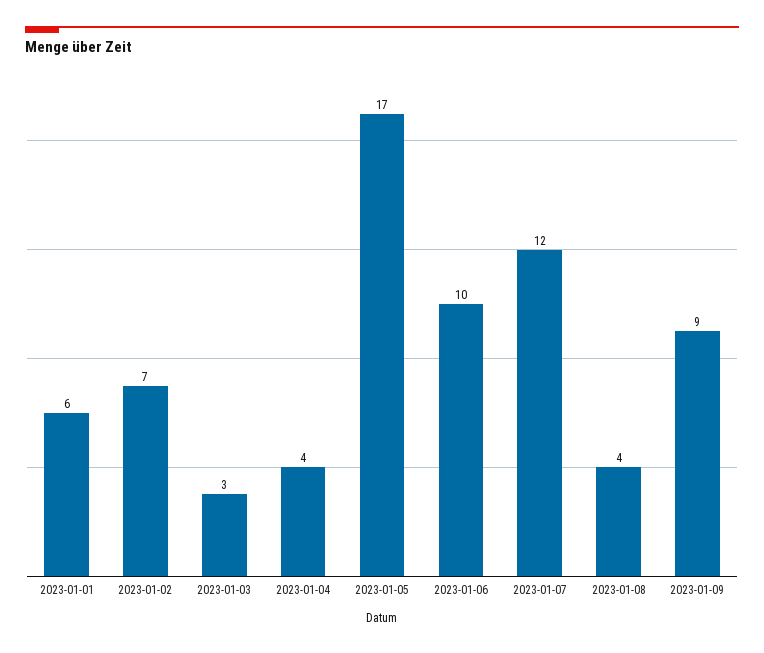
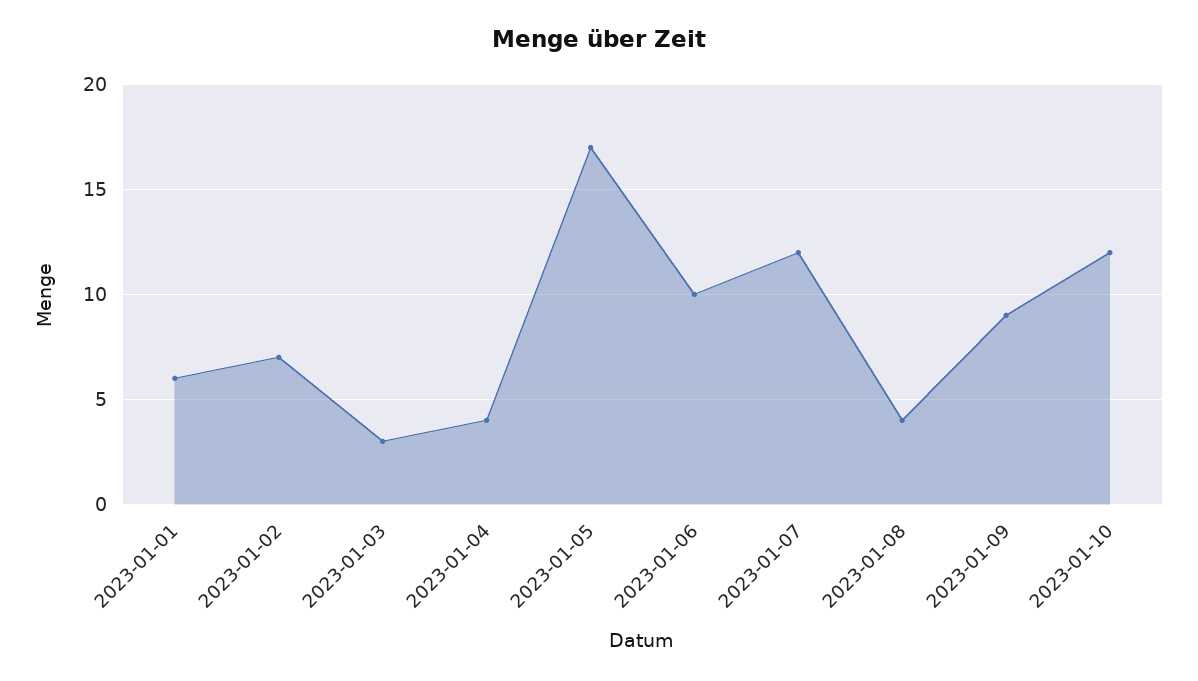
2023-01-10: none -> 12

